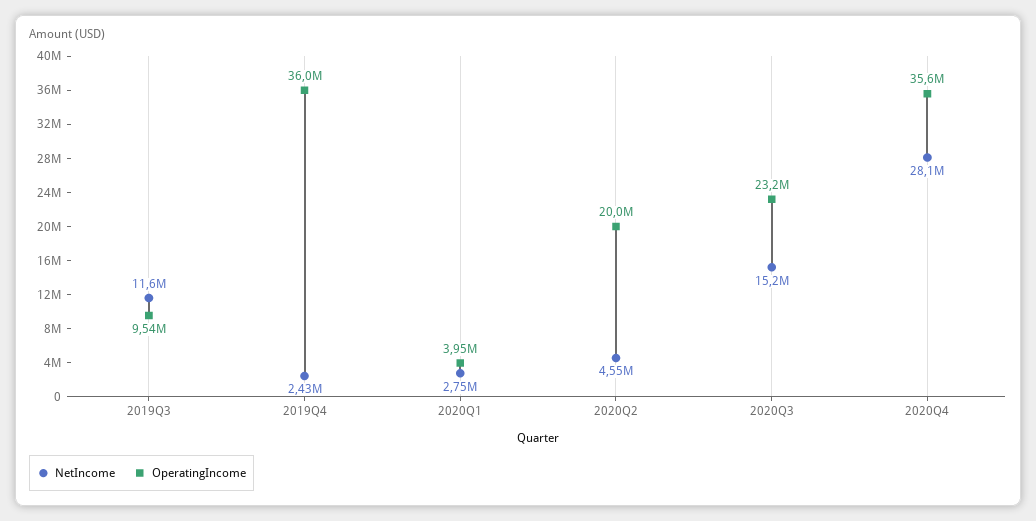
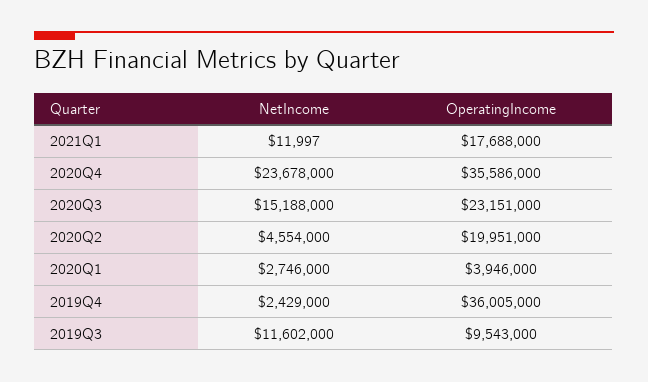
NetIncome, 2020Q4: 28100000 -> 23678000
NetIncome, 2021Q1: none -> 11997
OperatingIncome, 2021Q1: none -> 17688000

